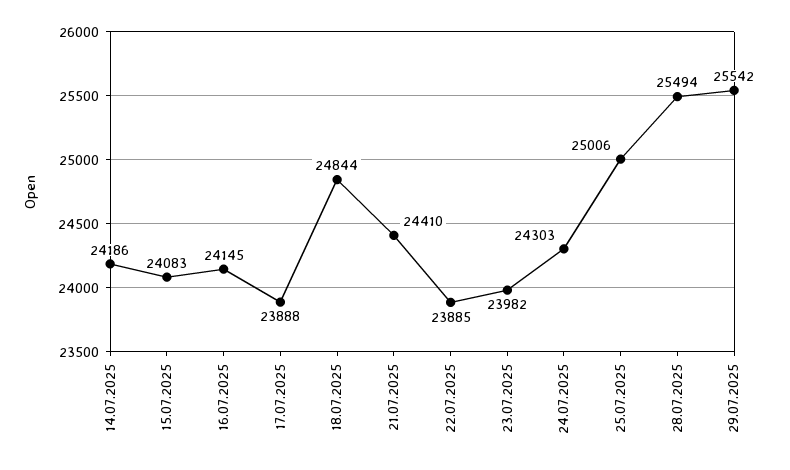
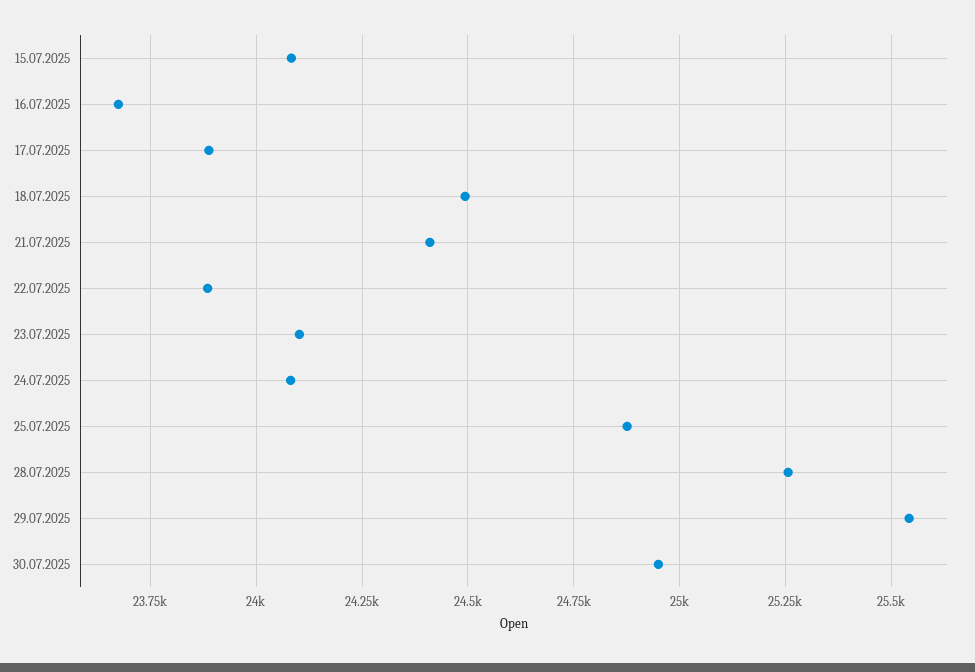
14.07.2025: 24186 -> none
16.07.2025: 24145 -> 23675
18.07.2025: 24844 -> 24500
23.07.2025: 23982 -> 24100
24.07.2025: 24303 -> 24075
25.07.2025: 25006 -> 24875
28.07.2025: 25494 -> 25250
30.07.2025: none -> 24950

